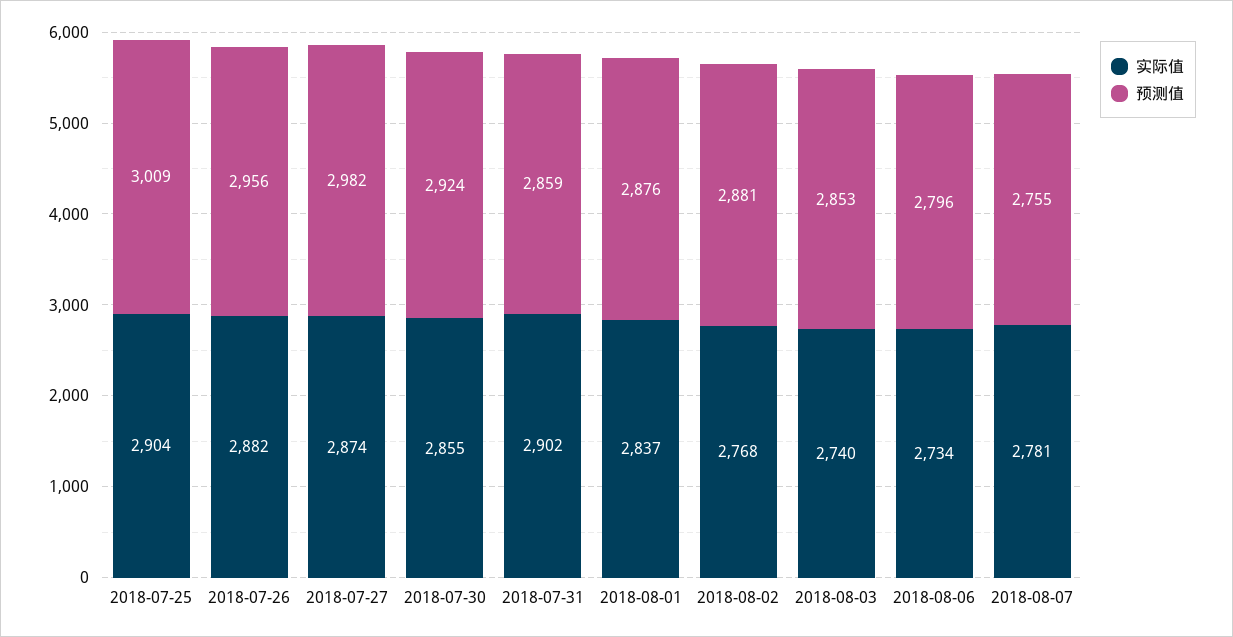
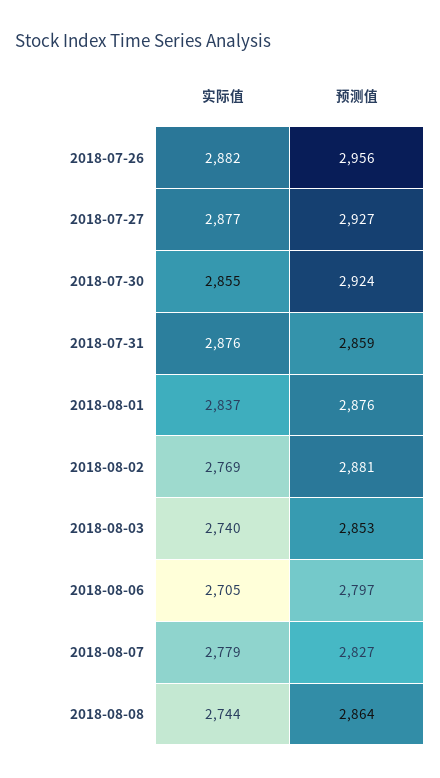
实际值, 2018-07-25: 2904 -> none
预测值, 2018-07-25: 3009 -> none
实际值, 2018-07-27: 2874 -> 2877
预测值, 2018-07-27: 2982 -> 2927
实际值, 2018-07-31: 2902 -> 2876
实际值, 2018-08-02: 2768 -> 2769
实际值, 2018-08-06: 2734 -> 2705
预测值, 2018-08-06: 2796 -> 2797
实际值, 2018-08-07: 2781 -> 2779
预测值, 2018-08-07: 2755 -> 2827
实际值, 2018-08-08: none -> 2744
预测值, 2018-08-08: none -> 2864

